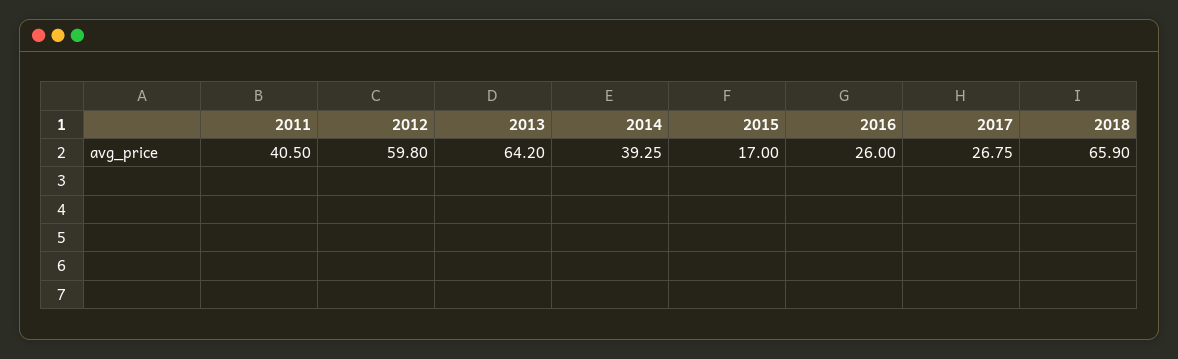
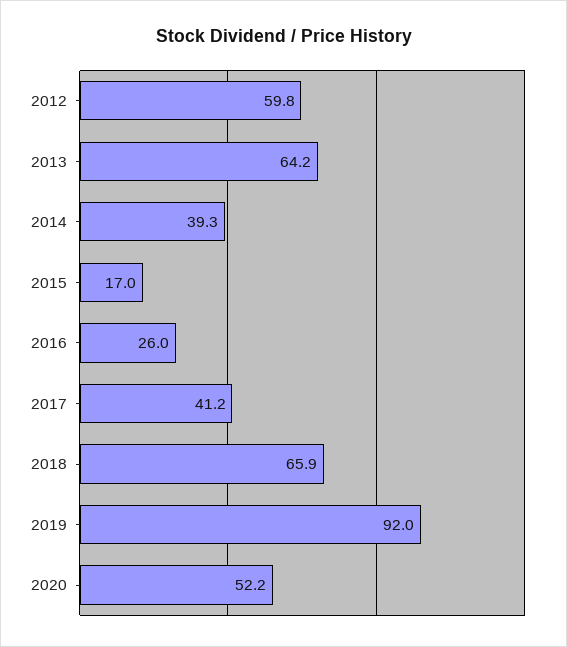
2011: 40.5 -> none
2017: 26.75 -> 41.2
2019: none -> 92
2020: none -> 52.2

